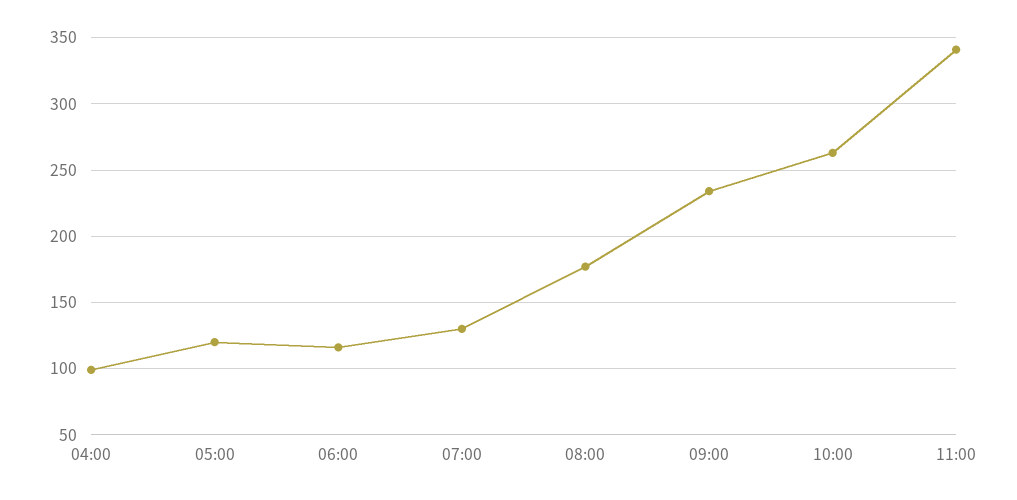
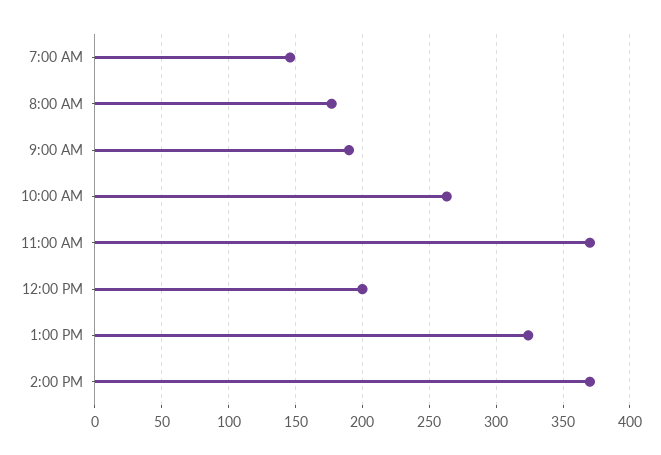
04:00: 100 -> none
05:00: 120 -> none
06:00: 115 -> none
07:00: 130 -> 145
09:00: 235 -> 190
11:00: 340 -> 370
12:00 PM: none -> 200
1:00 PM: none -> 325
2:00 PM: none -> 370

